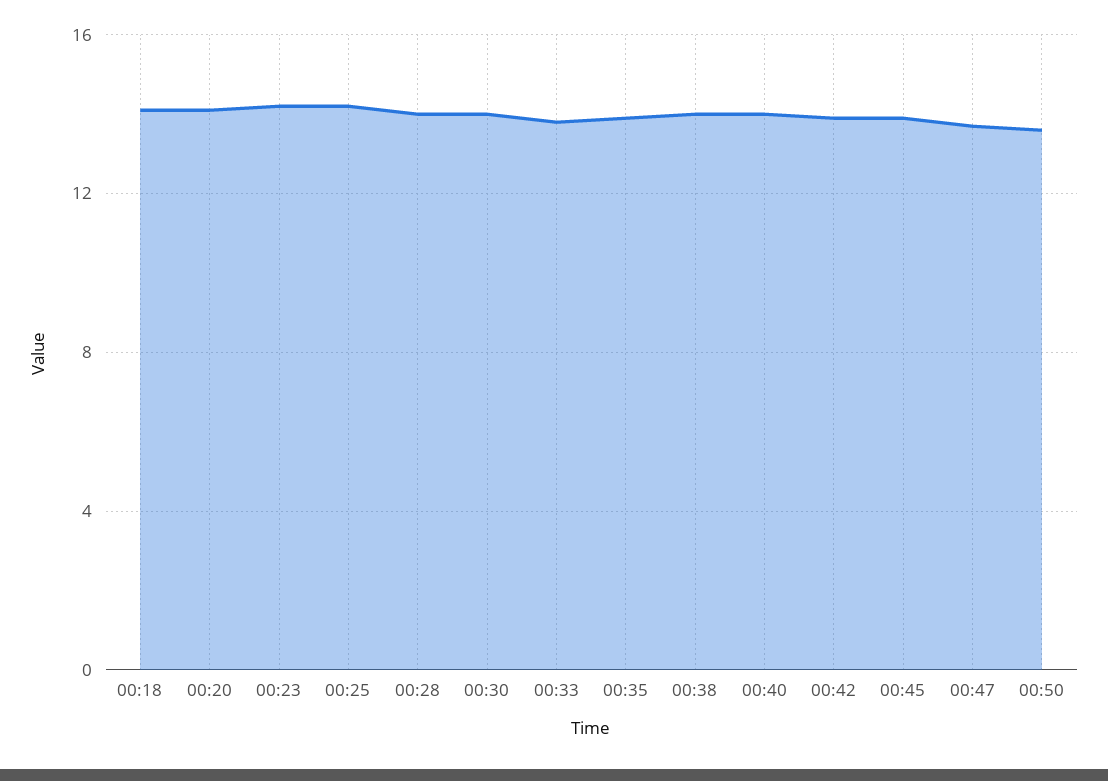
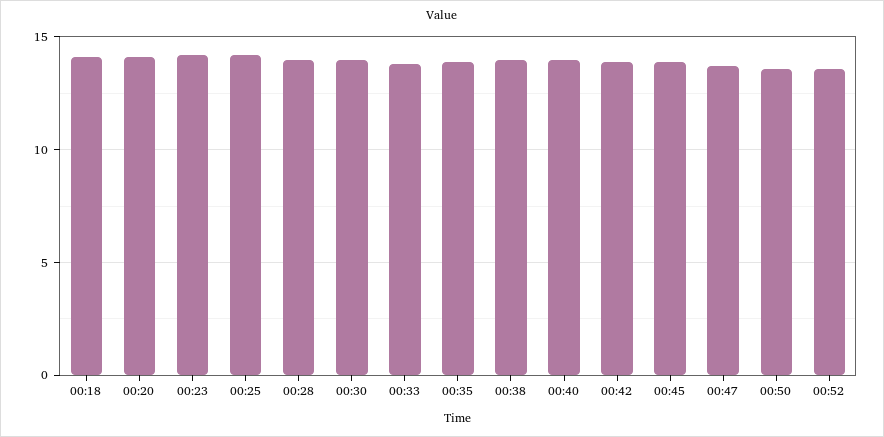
00:52: none -> 13.5

